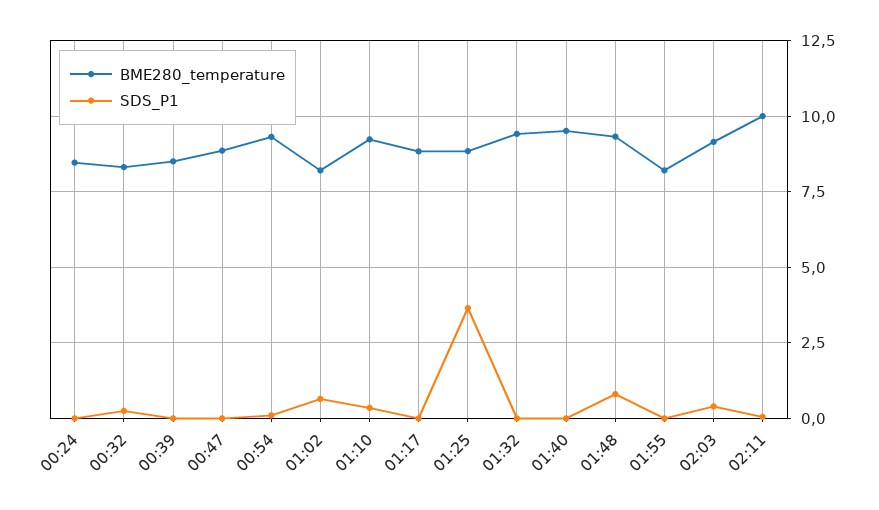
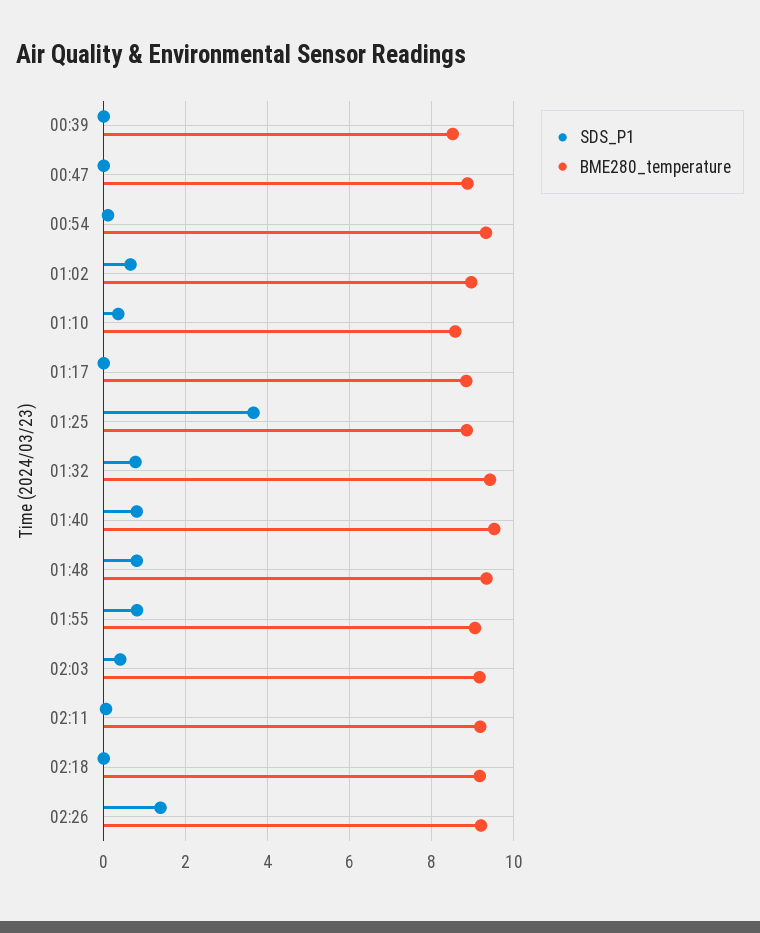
BME280_temperature, 00:24: 8.5 -> none
SDS_P1, 00:24: 0 -> none
BME280_temperature, 00:32: 8.25 -> none
SDS_P1, 00:32: 0.25 -> none
BME280_temperature, 01:02: 8.25 -> 9
BME280_temperature, 01:10: 9.25 -> 8.6
SDS_P1, 01:32: 0 -> 0.8
SDS_P1, 01:40: 0 -> 0.8
BME280_temperature, 01:55: 8.25 -> 9
SDS_P1, 01:55: 0 -> 0.8
BME280_temperature, 02:11: 10 -> 9.2
SDS_P1, 02:18: none -> 0
BME280_temperature, 02:18: none -> 9.2
SDS_P1, 02:26: none -> 1.4
BME280_temperature, 02:26: none -> 9.2

